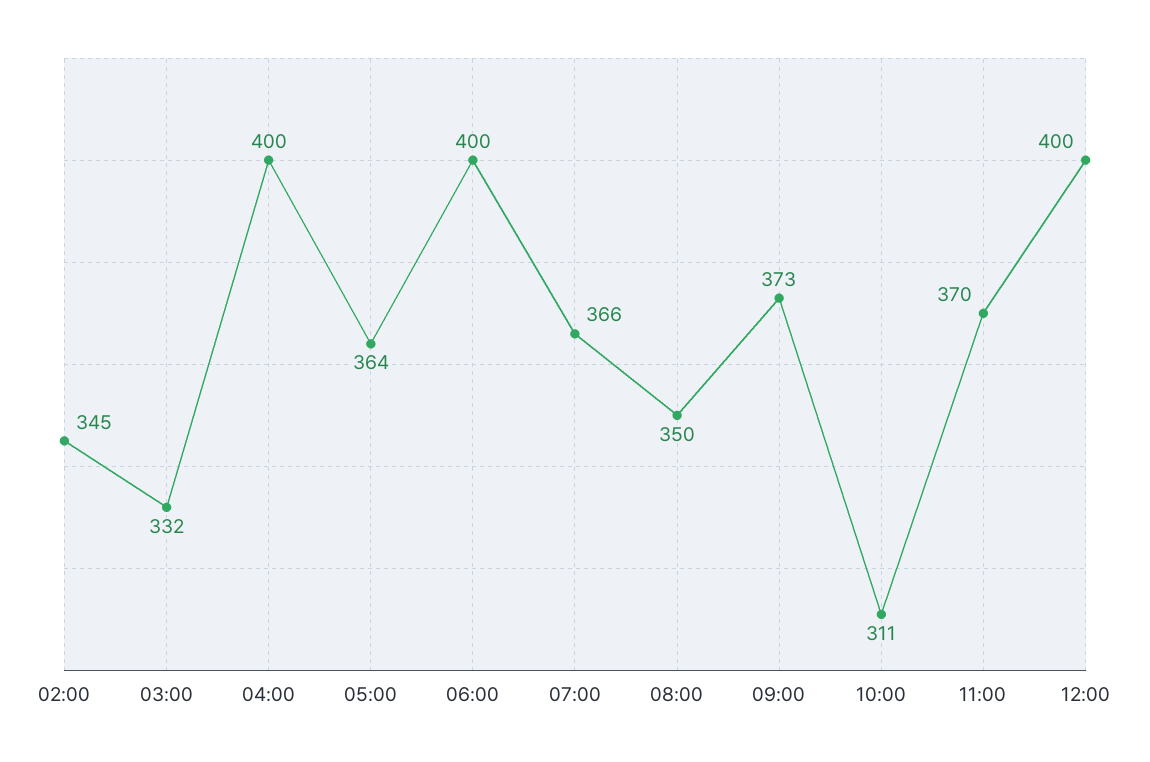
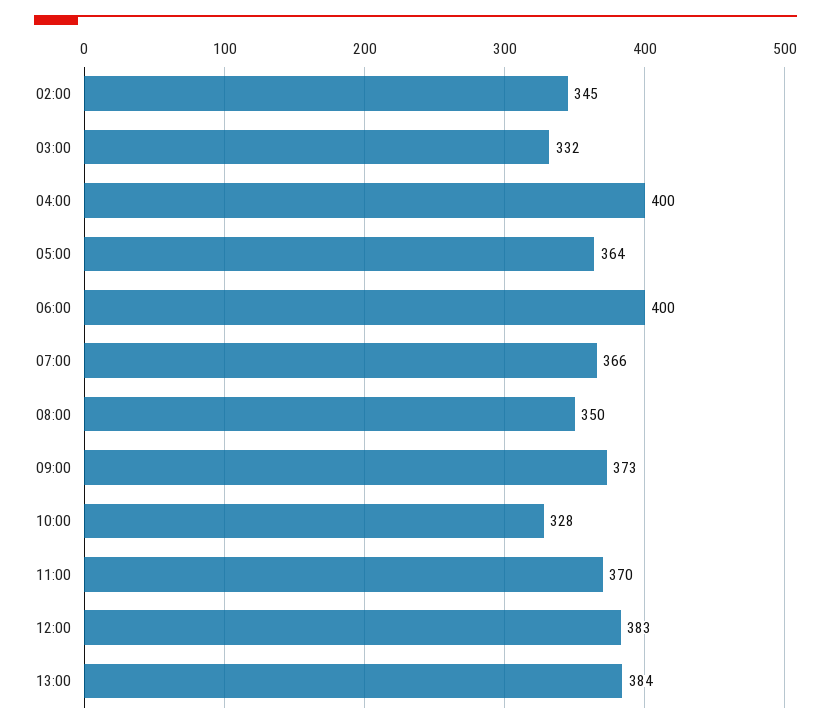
10:00: 311 -> 328
12:00: 400 -> 383
13:00: none -> 384

